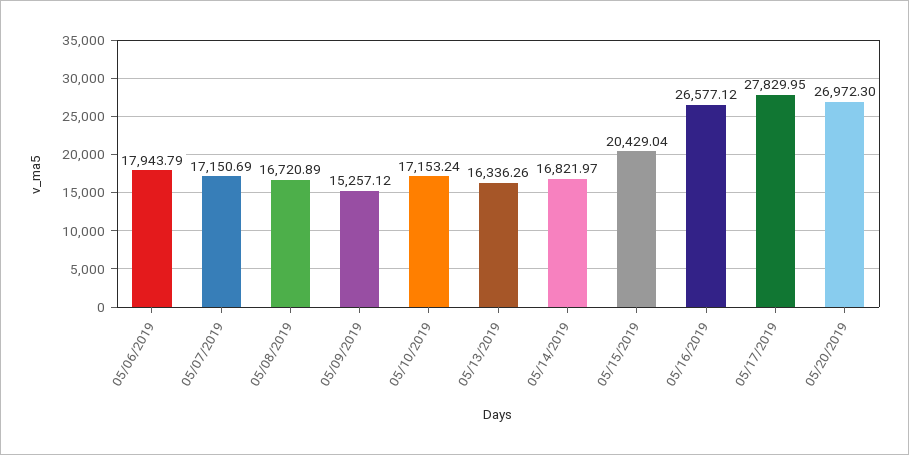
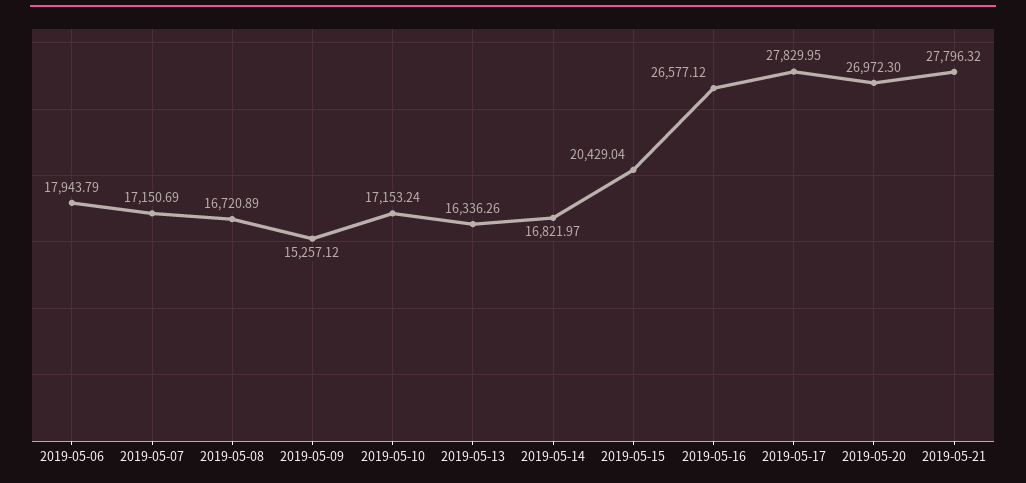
2019-05-21: none -> 27796.32

